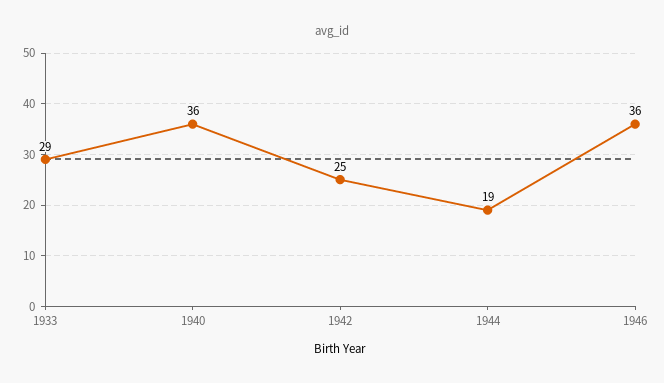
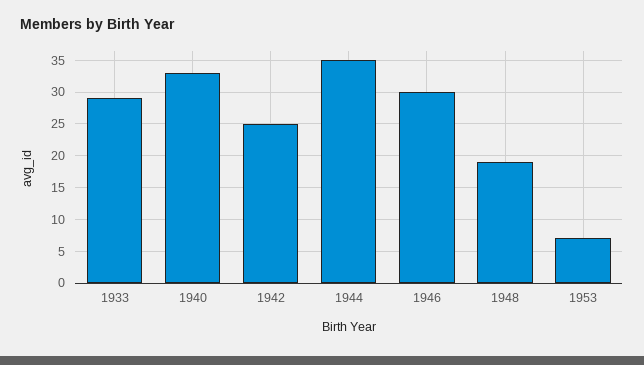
1940: 36 -> 33
1944: 19 -> 35
1946: 36 -> 30
1948: none -> 19
1953: none -> 7

